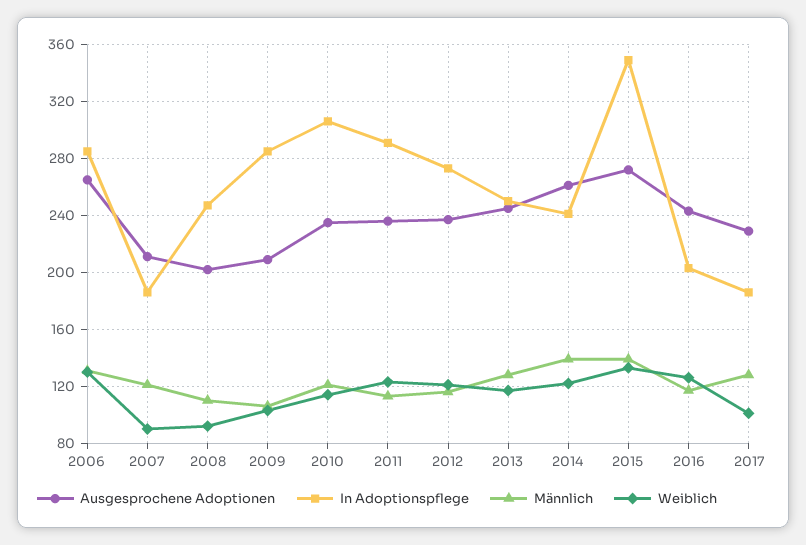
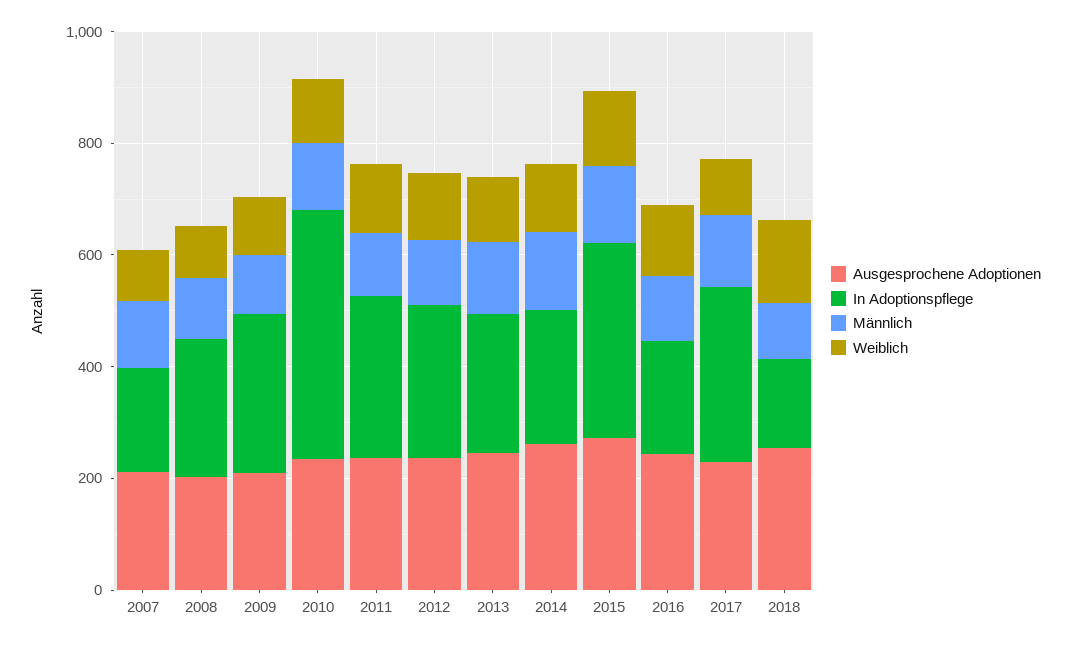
Ausgesprochene Adoptionen, 2006: 265 -> none
In Adoptionspflege, 2006: 285 -> none
Männlich, 2006: 130 -> none
Weiblich, 2006: 130 -> none
In Adoptionspflege, 2010: 305 -> 450
In Adoptionspflege, 2017: 185 -> 300
Ausgesprochene Adoptionen, 2018: none -> 250
In Adoptionspflege, 2018: none -> 150
Männlich, 2018: none -> 100
Weiblich, 2018: none -> 150

